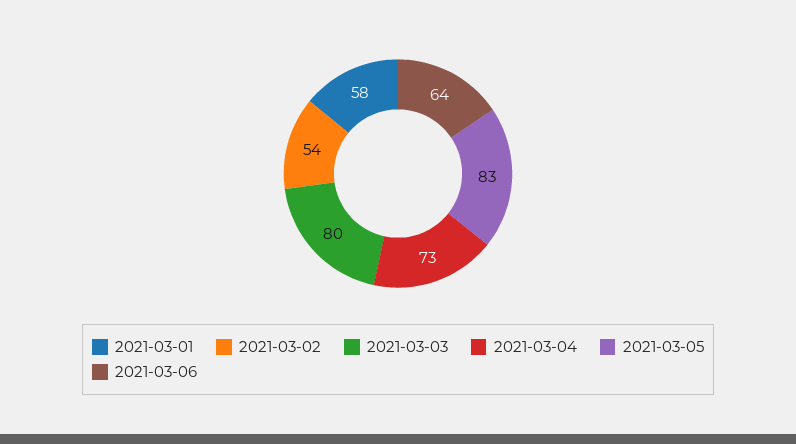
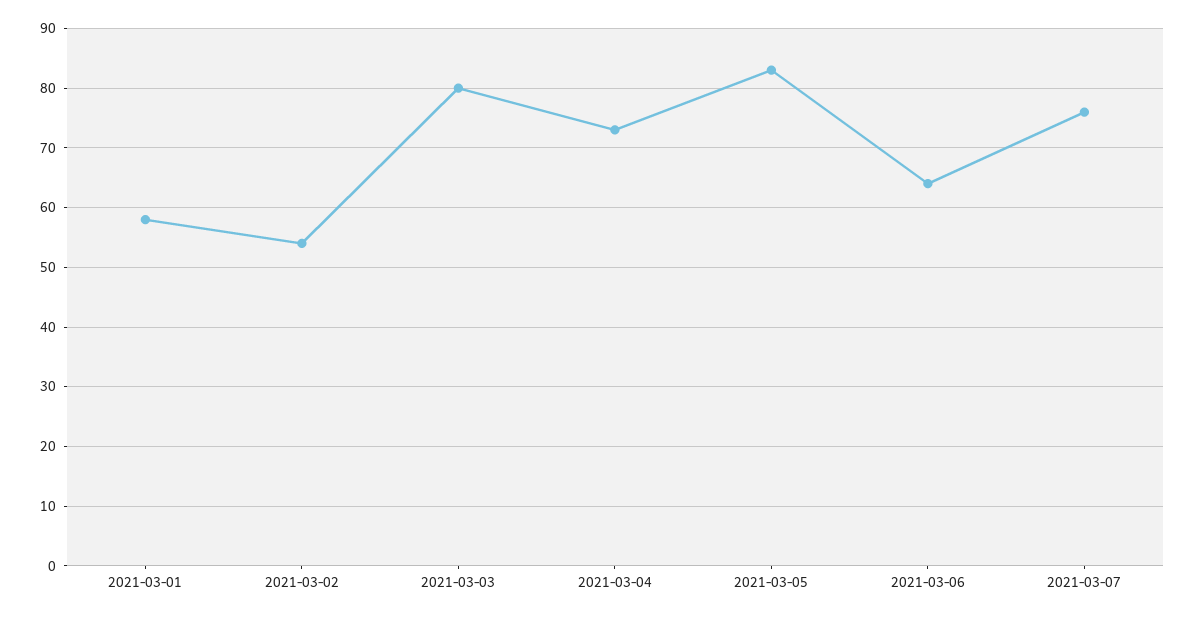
2021-03-07: none -> 75

